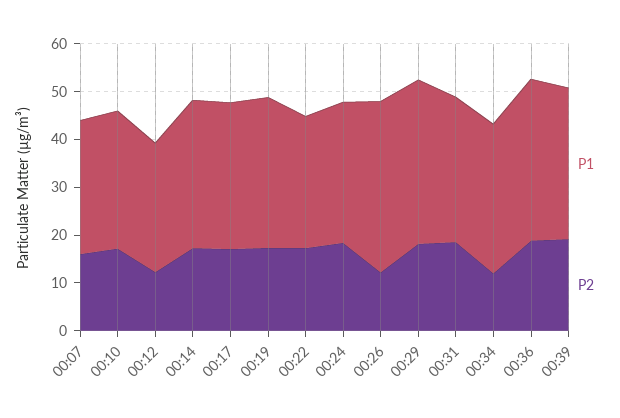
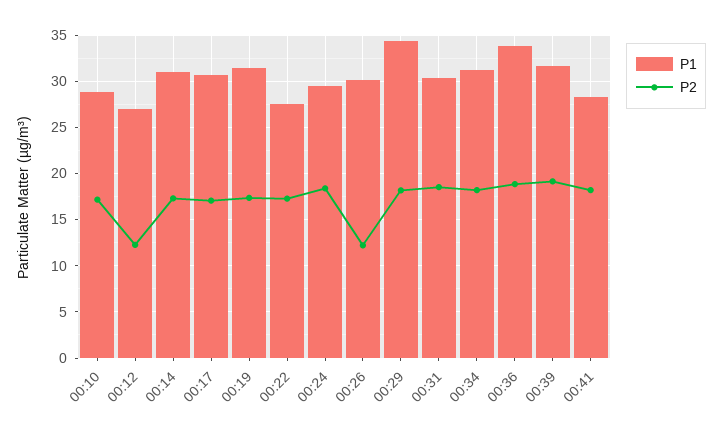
P1, 00:07: 28 -> none
P2, 00:07: 16 -> none
P1, 00:26: 36 -> 30
P2, 00:34: 12 -> 18
P1, 00:41: none -> 28
P2, 00:41: none -> 18

